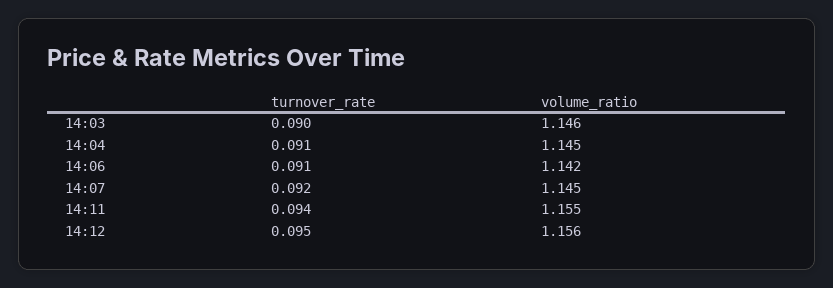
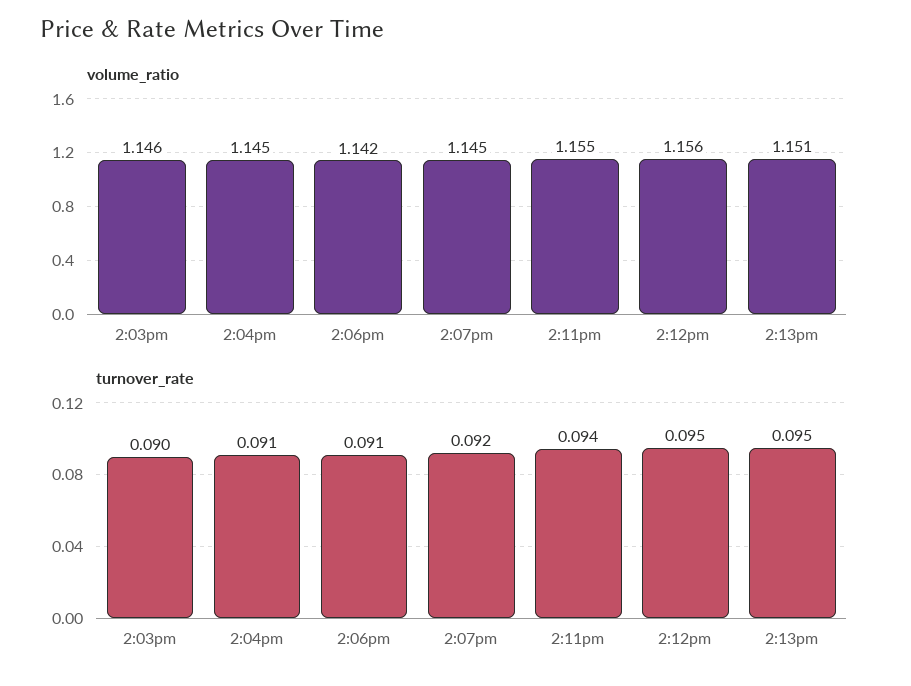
volume_ratio, 2:13pm: none -> 1.151
turnover_rate, 2:13pm: none -> 0.095

